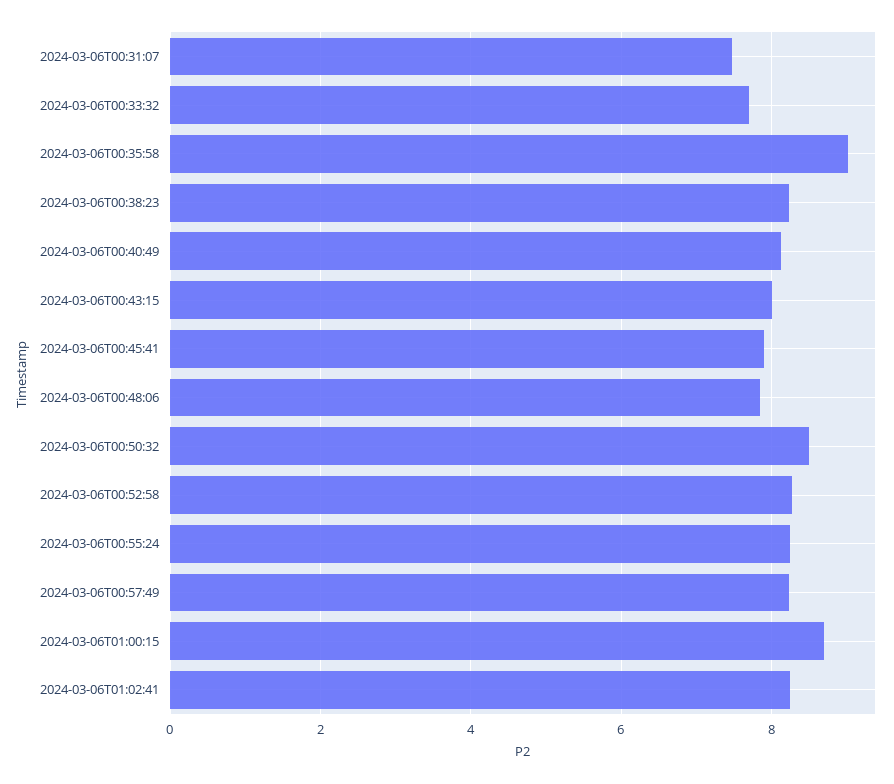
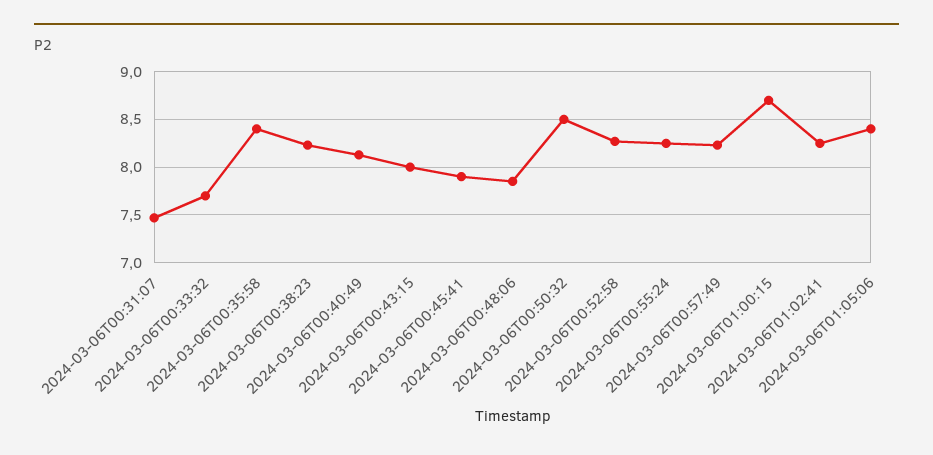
2024-03-06T00:35:58: 9 -> 8.4
2024-03-06T01:05:06: none -> 8.4

